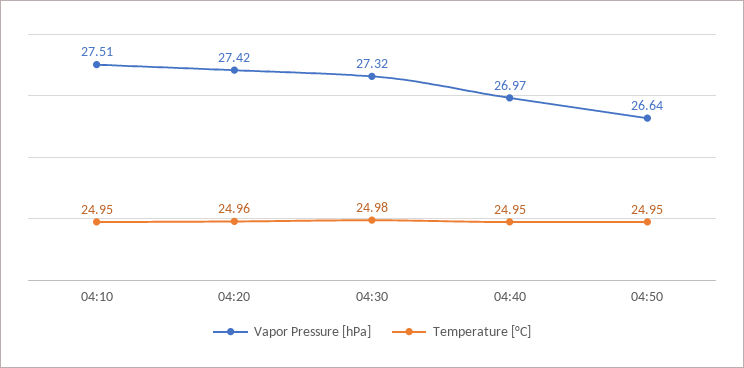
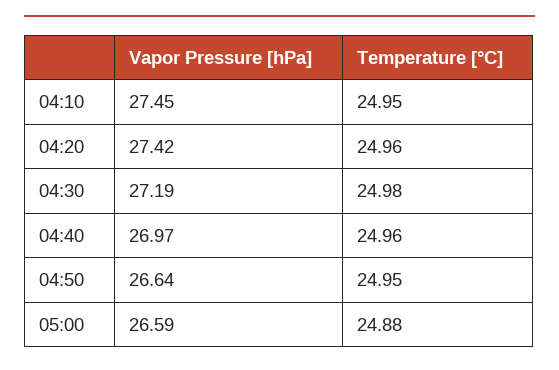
Vapor Pressure [hPa], 04:10: 27.51 -> 27.45
Vapor Pressure [hPa], 04:30: 27.32 -> 27.19
Temperature [°C], 04:40: 24.95 -> 24.96
Vapor Pressure [hPa], 05:00: none -> 26.59
Temperature [°C], 05:00: none -> 24.88

